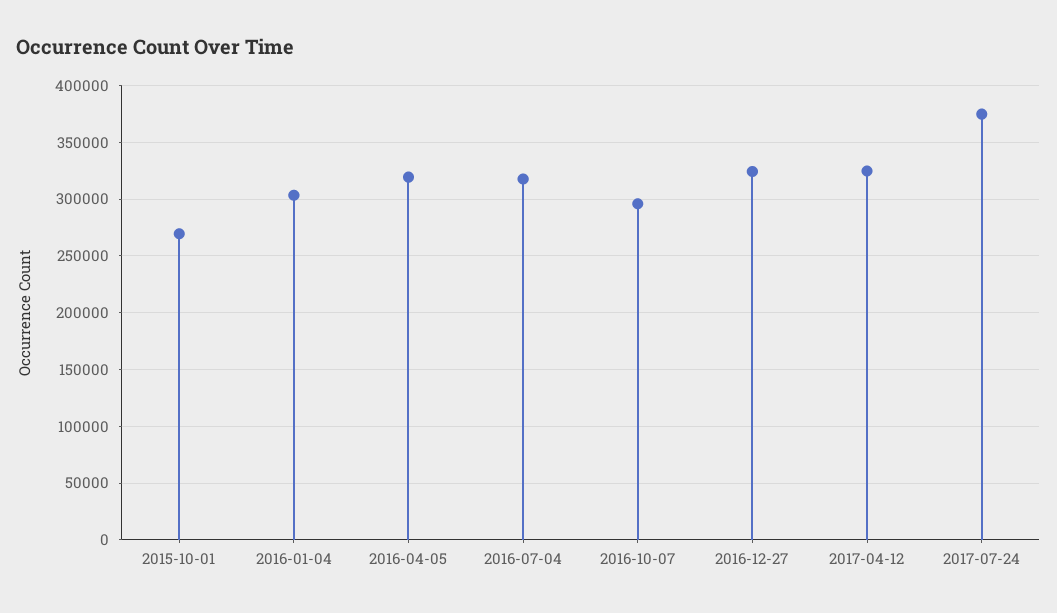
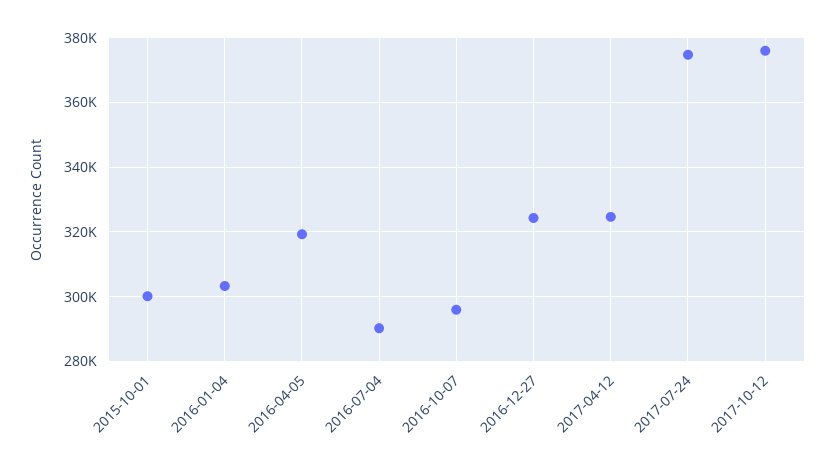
2015-10-01: 270000 -> 300000
2016-07-04: 320000 -> 290000
2017-10-12: none -> 376000

